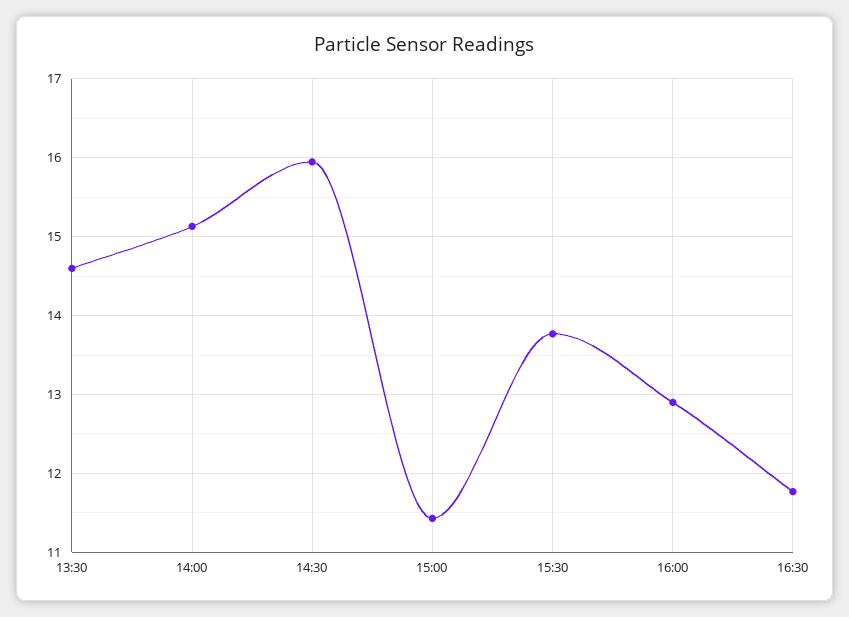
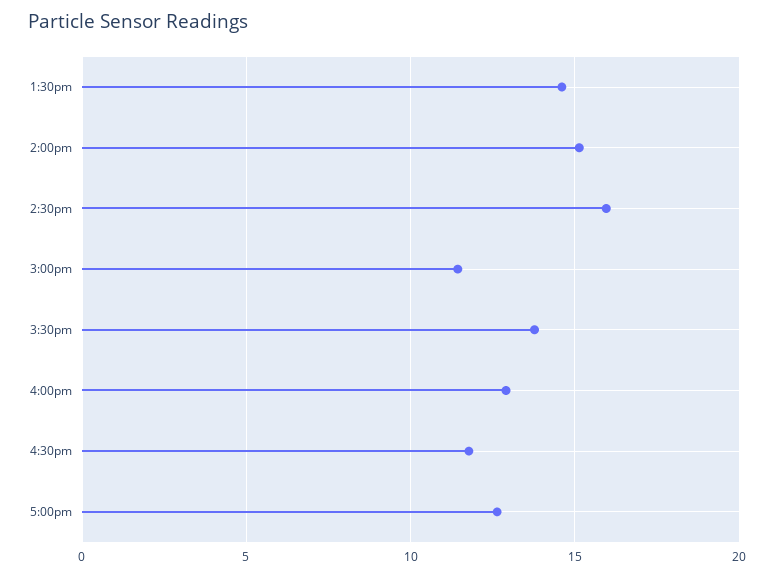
5:00pm: none -> 12.5

